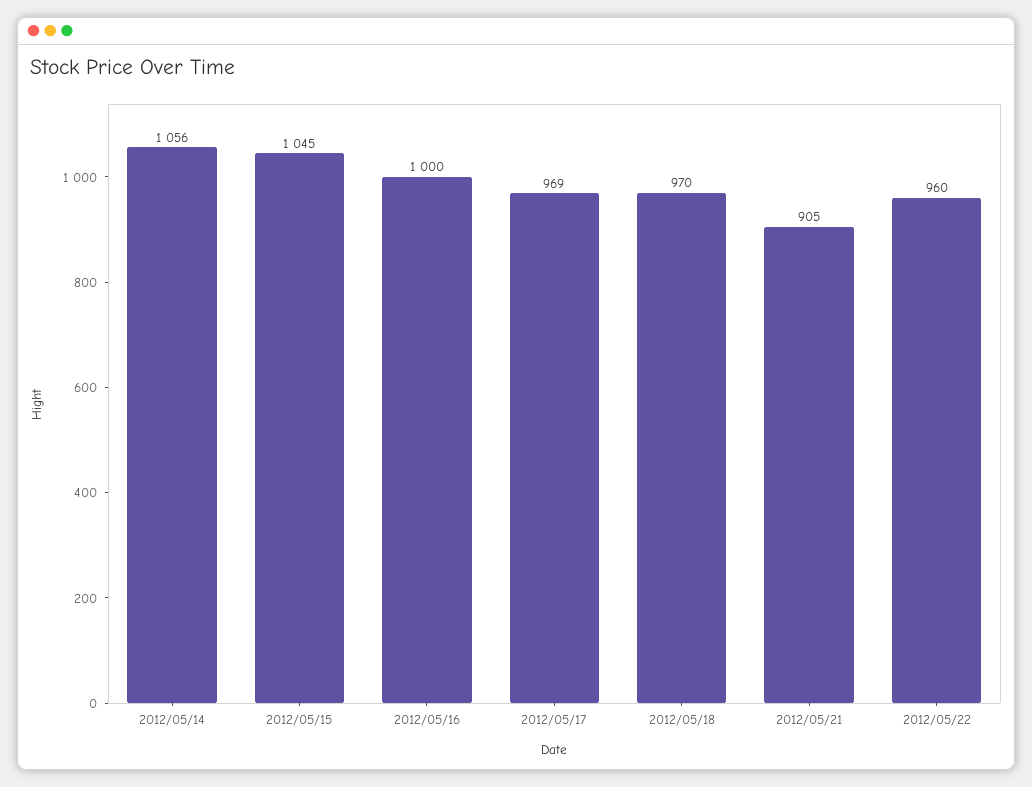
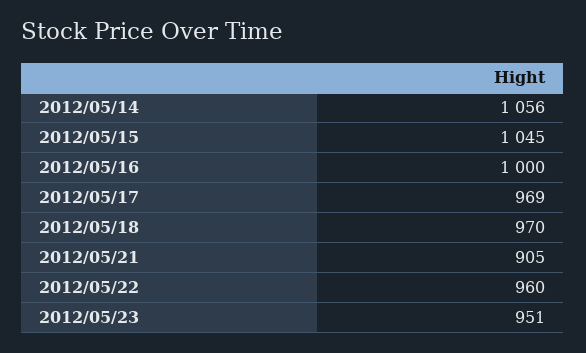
2012/05/23: none -> 951

